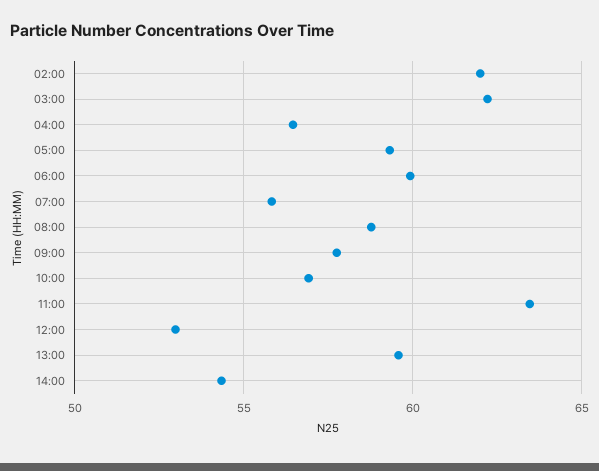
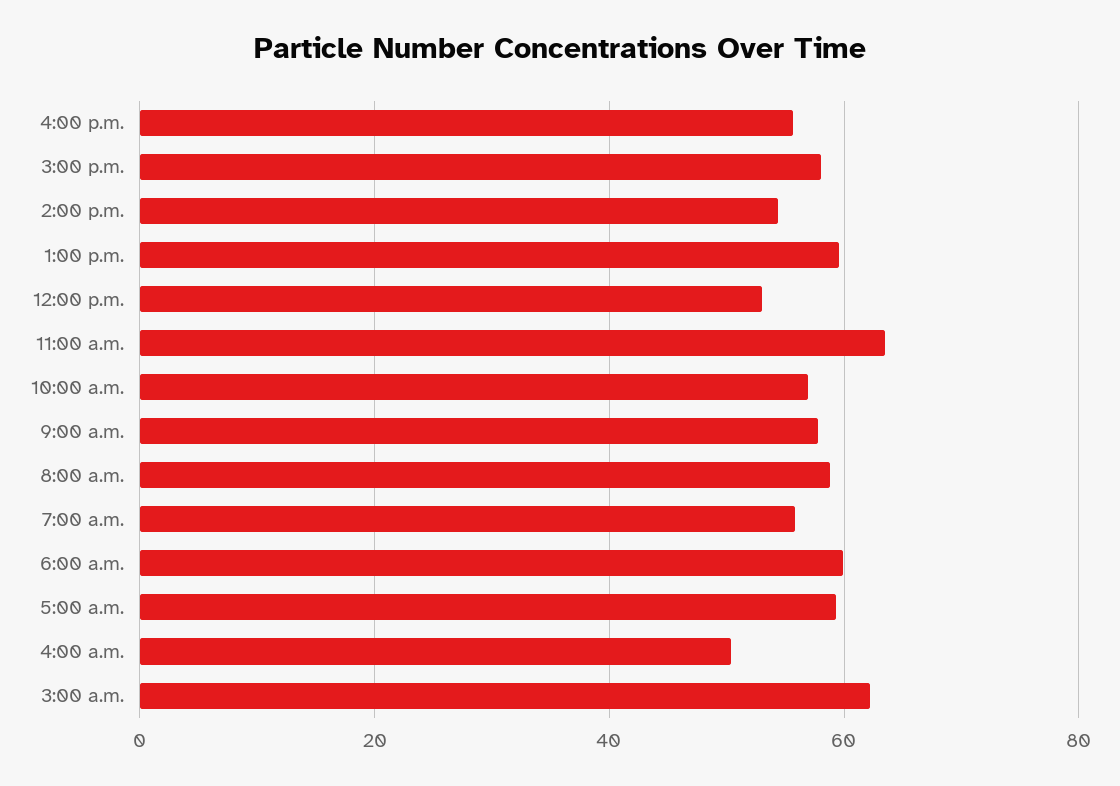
02:00: 62 -> none
04:00: 56.5 -> 50
4:00 p.m.: none -> 56
3:00 p.m.: none -> 58

